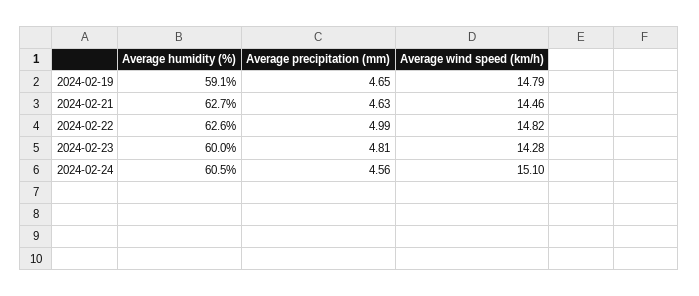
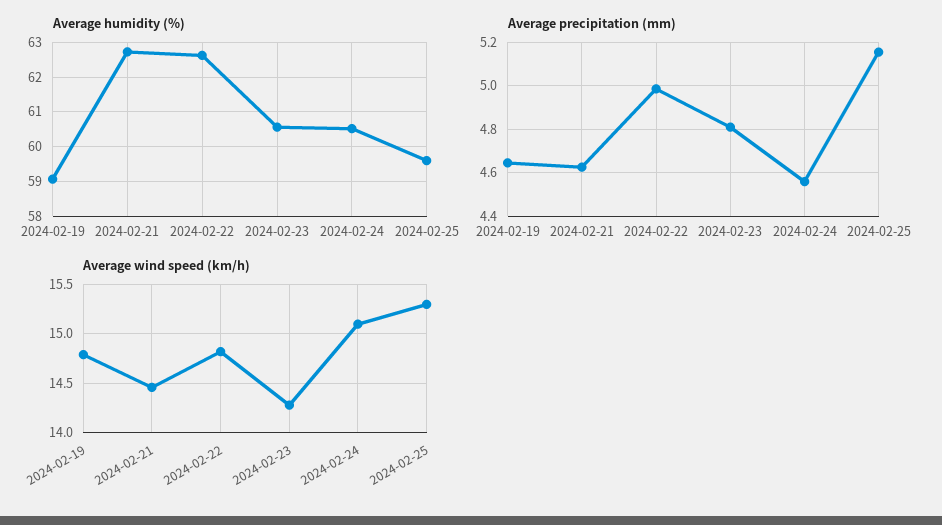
Average humidity (%), 2024-02-23: 60 -> 60.6
Average humidity (%), 2024-02-25: none -> 59.6
Average precipitation (mm), 2024-02-25: none -> 5.15
Average wind speed (km/h), 2024-02-25: none -> 15.3

